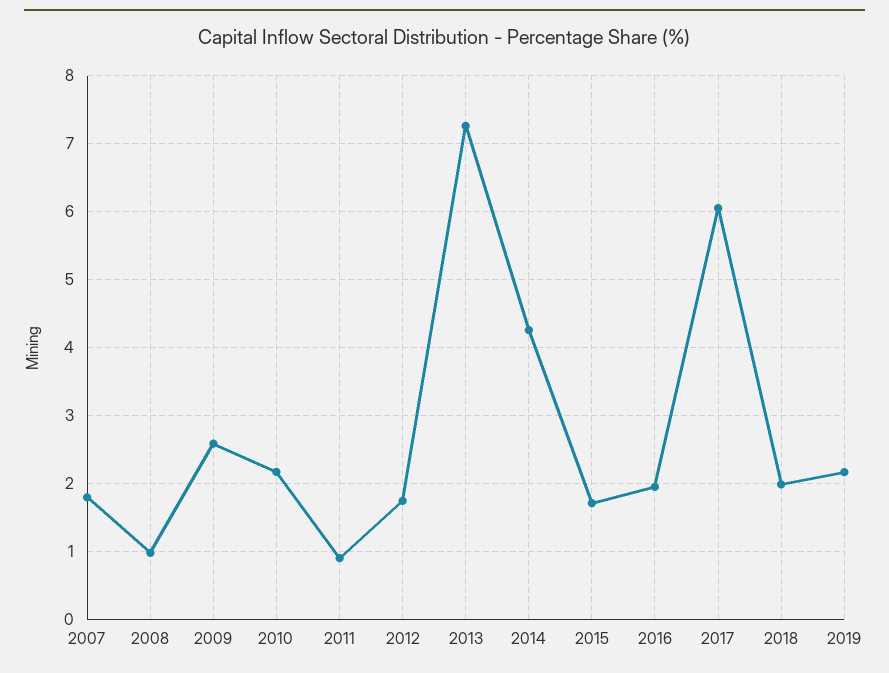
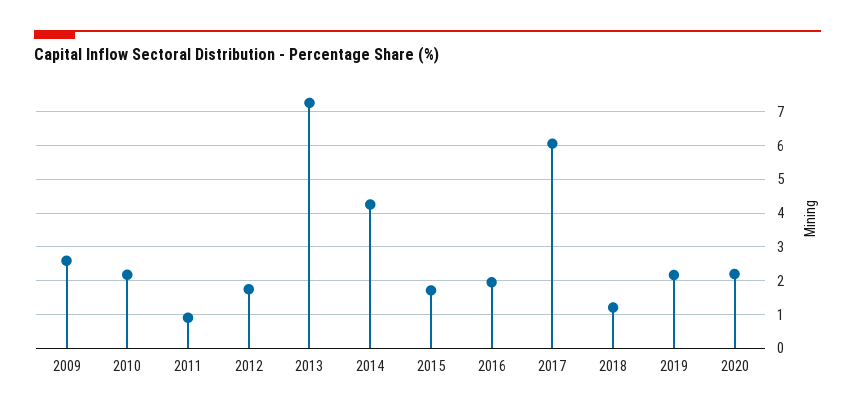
2007: 1.8 -> none
2008: 1 -> none
2018: 2 -> 1.2
2020: none -> 2.2

